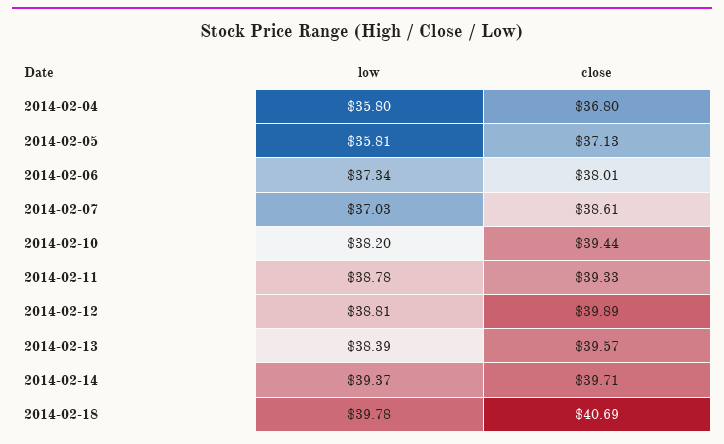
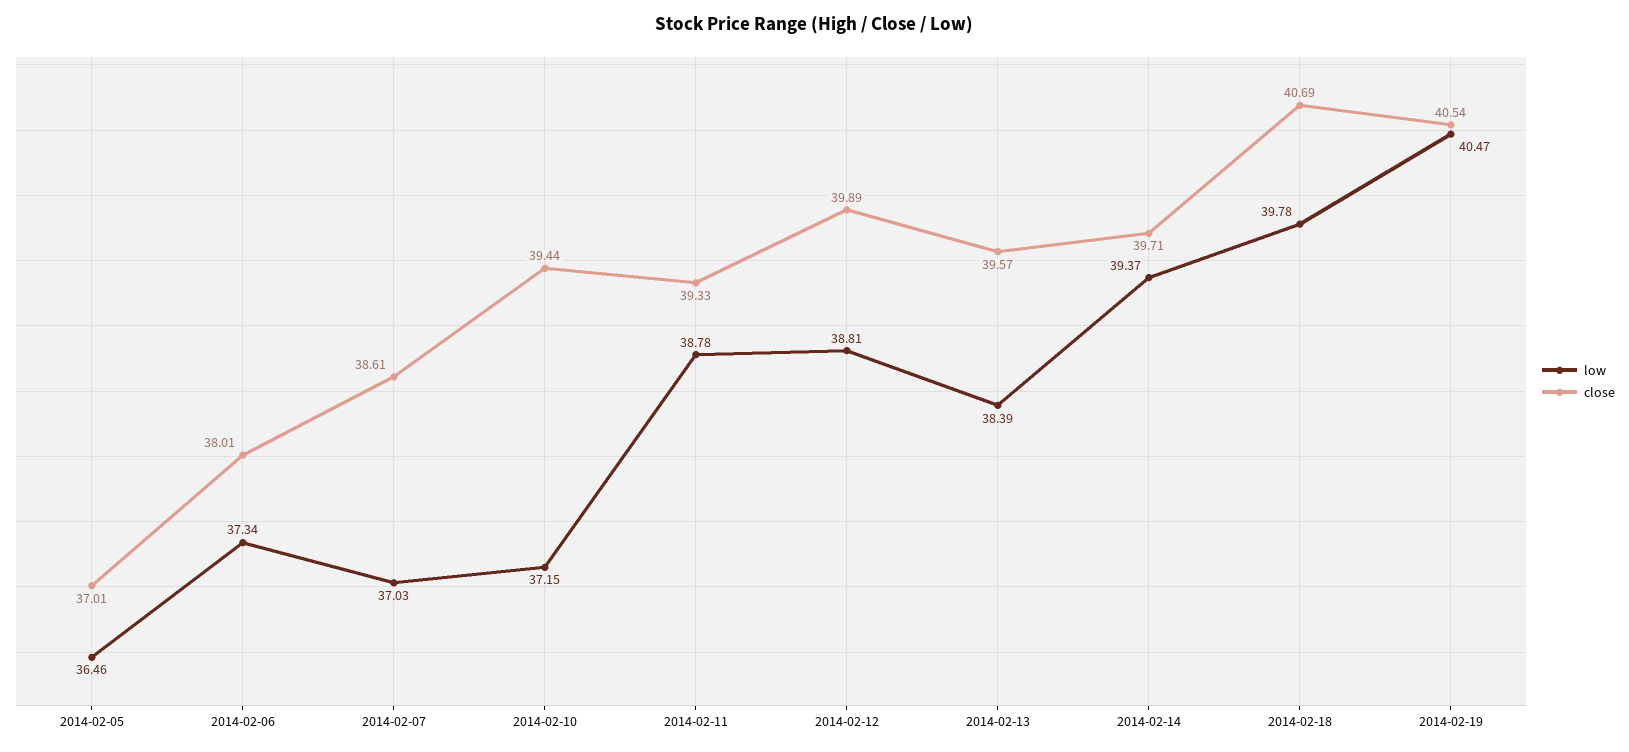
low, 2014-02-04: 35.8 -> none
close, 2014-02-04: 36.8 -> none
low, 2014-02-05: 35.81 -> 36.46
close, 2014-02-05: 37.13 -> 37.01
low, 2014-02-10: 38.2 -> 37.15
low, 2014-02-19: none -> 40.47
close, 2014-02-19: none -> 40.54

